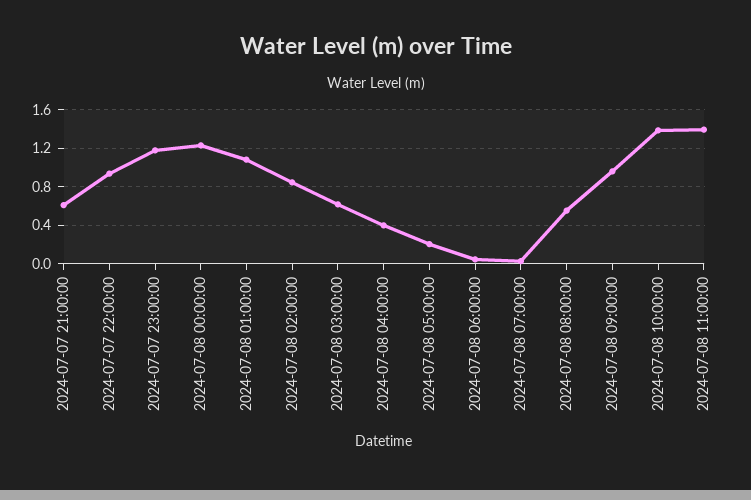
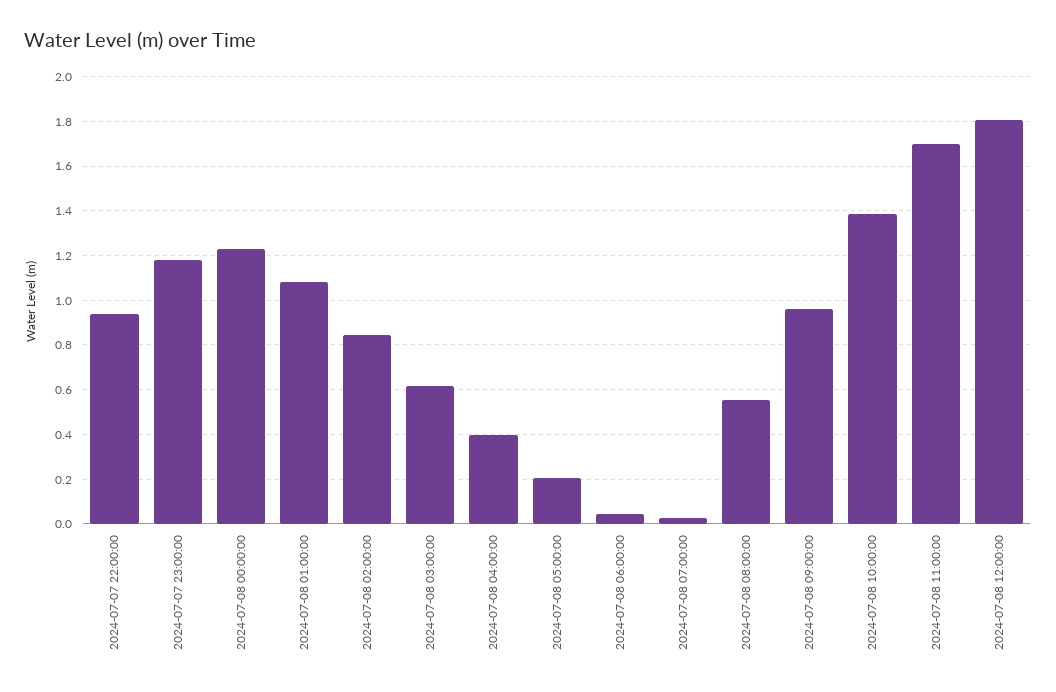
2024-07-07 21:00:00: 0.6 -> none
2024-07-08 11:00:00: 1.4 -> 1.7
2024-07-08 12:00:00: none -> 1.8

